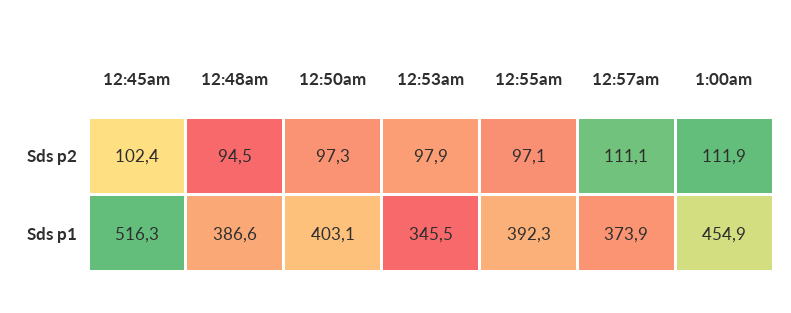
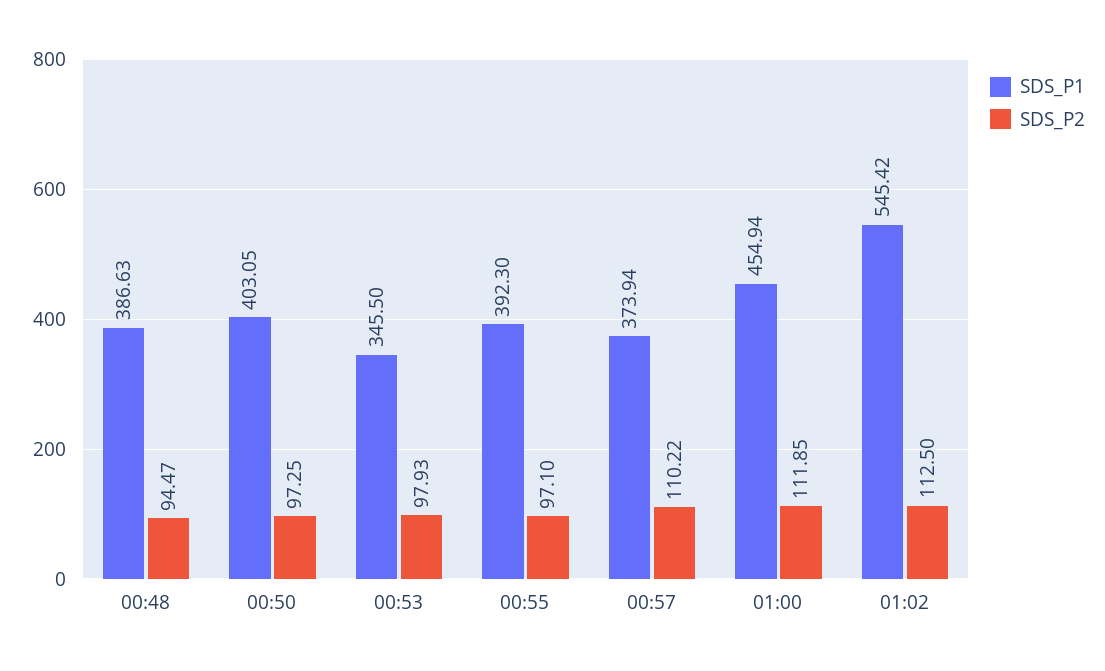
Sds p2, 12:45am: 102.4 -> none
Sds p2, 12:57am: 111.1 -> 110.22
Sds p1, 12:45am: 516.3 -> none
Sds p1, 01:02: none -> 545.42
Sds p2, 01:02: none -> 112.5

